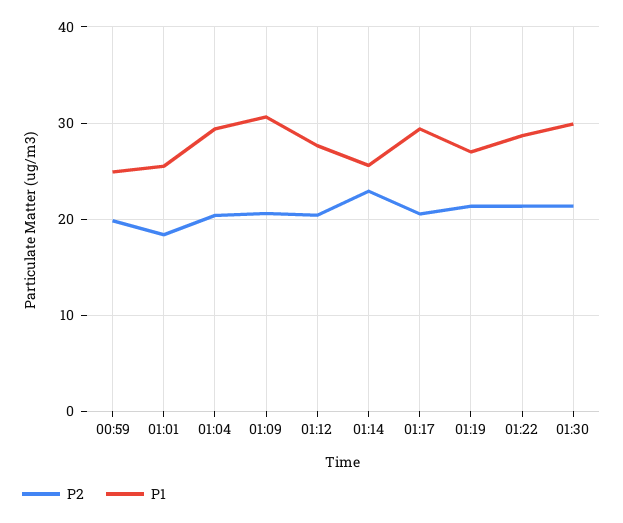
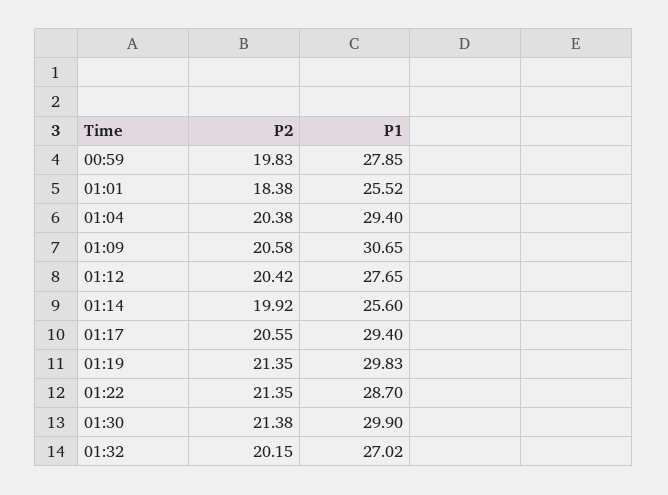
P1, 00:59: 25 -> 27.85
P2, 01:14: 23 -> 19.92
P1, 01:19: 27 -> 29.83
P2, 01:32: none -> 20.15
P1, 01:32: none -> 27.02

